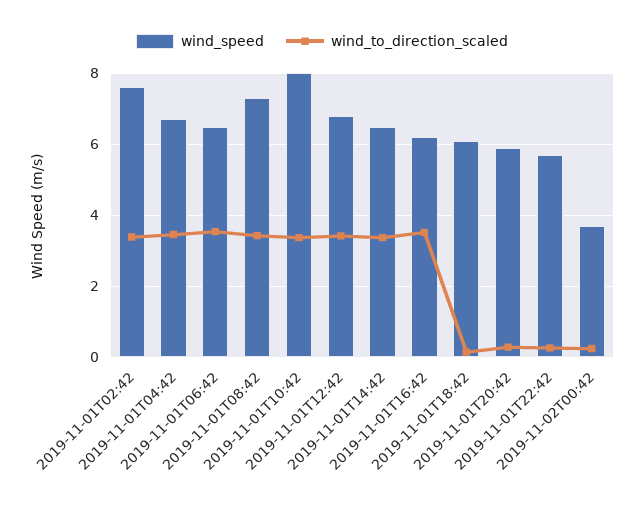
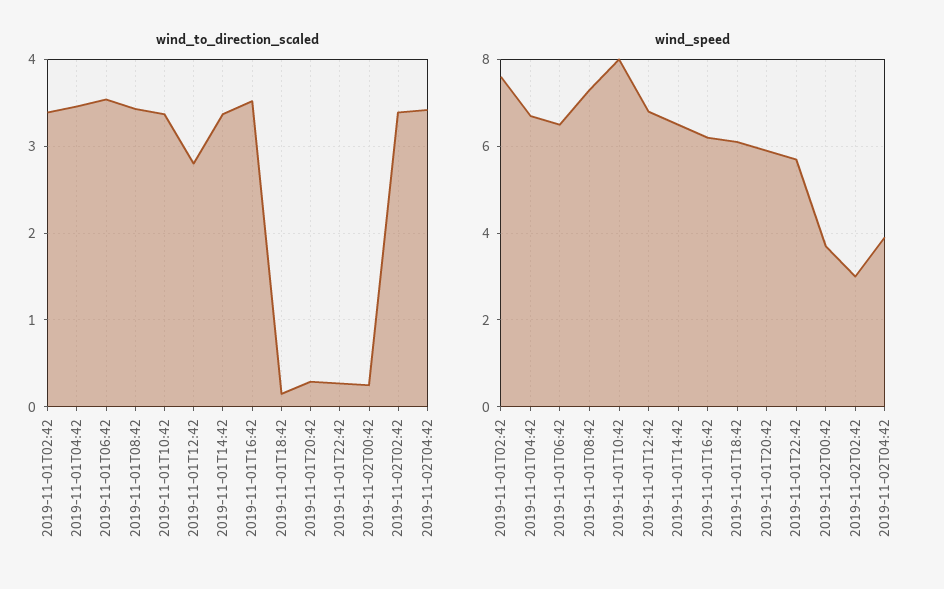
wind_to_direction_scaled, 2019-11-01T12:42: 3.4 -> 2.8
wind_to_direction_scaled, 2019-11-02T02:42: none -> 3.4
wind_to_direction_scaled, 2019-11-02T04:42: none -> 3.4
wind_speed, 2019-11-02T02:42: none -> 3
wind_speed, 2019-11-02T04:42: none -> 4

